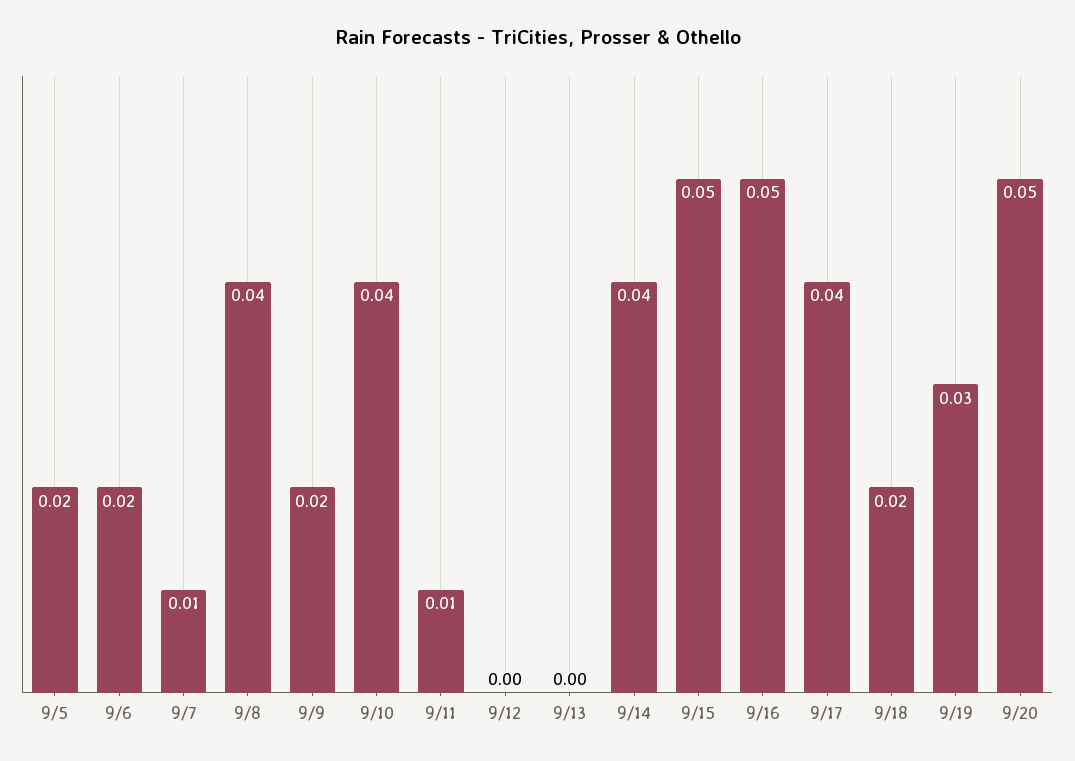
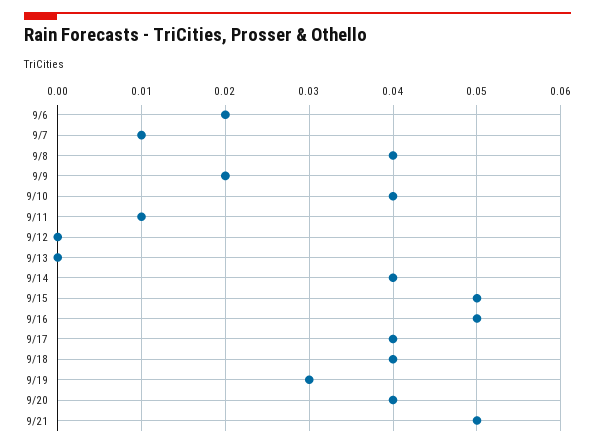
9/5: 0.02 -> none
9/18: 0.02 -> 0.04
9/20: 0.05 -> 0.04
9/21: none -> 0.05

